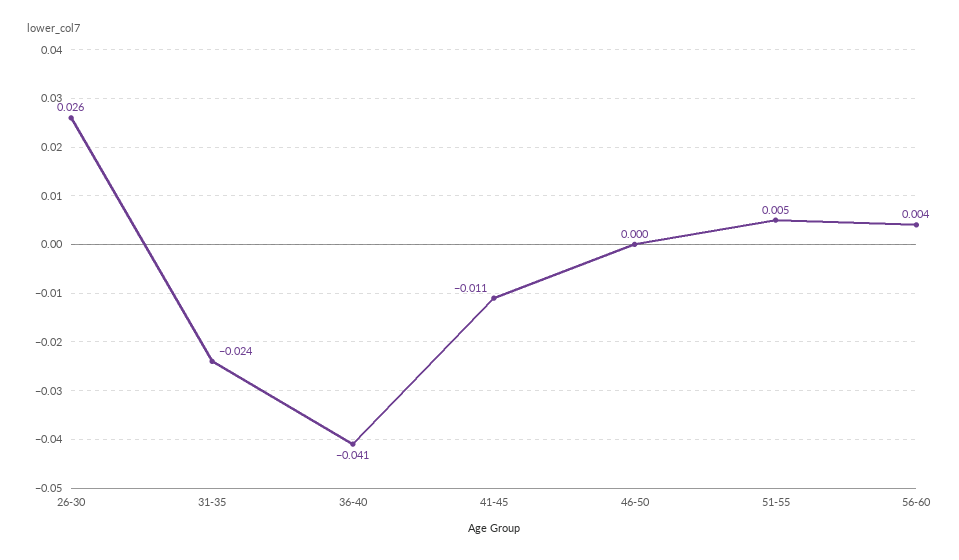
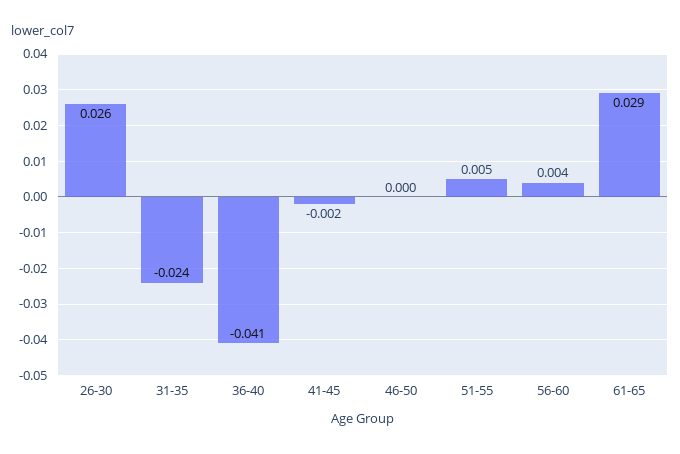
41-45: -0.011 -> -0.002
61-65: none -> 0.029

